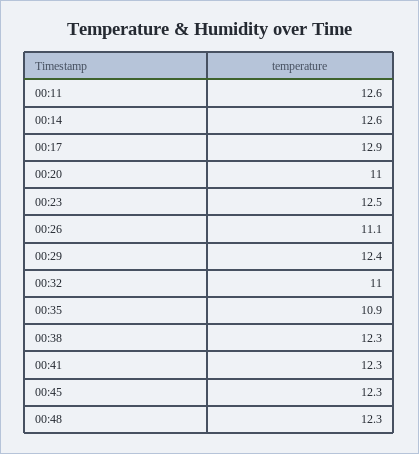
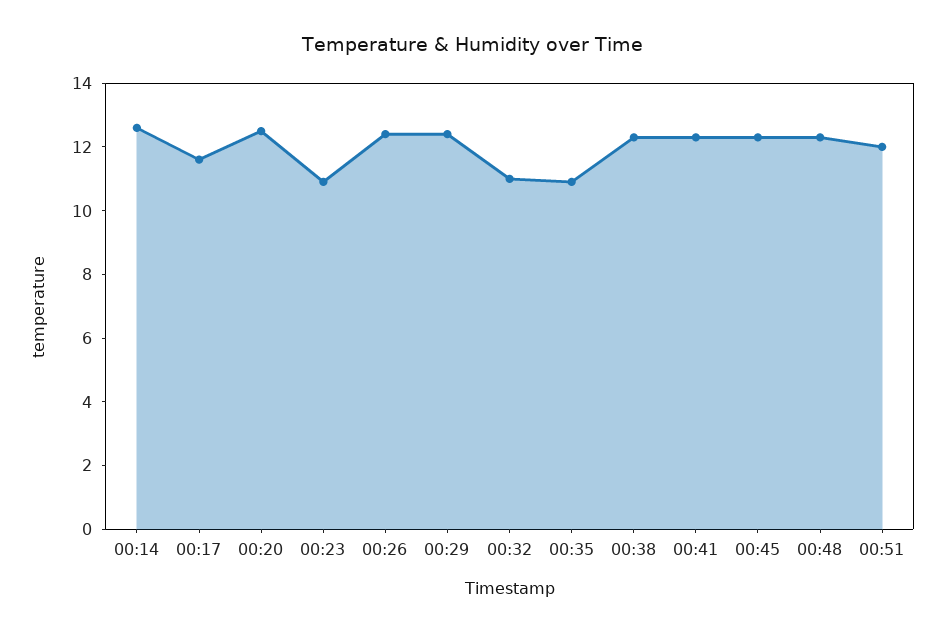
00:11: 12.6 -> none
00:17: 12.9 -> 11.5
00:20: 11 -> 12.5
00:23: 12.5 -> 11
00:26: 11.1 -> 12.5
00:51: none -> 12

